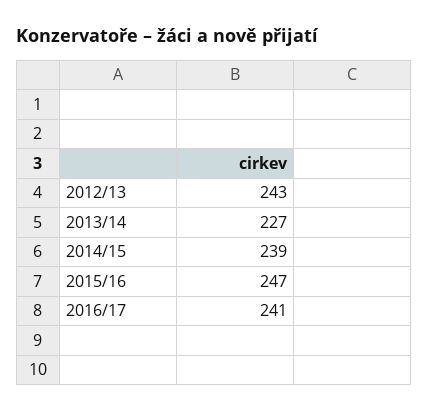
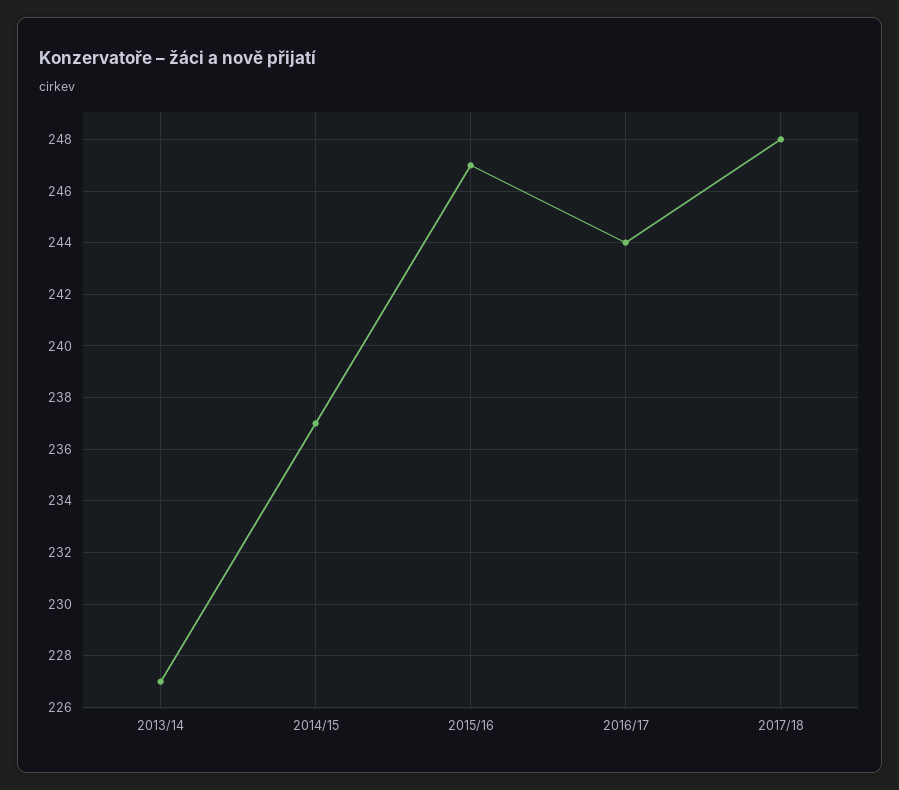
2012/13: 243 -> none
2014/15: 239 -> 237
2016/17: 241 -> 244
2017/18: none -> 248

